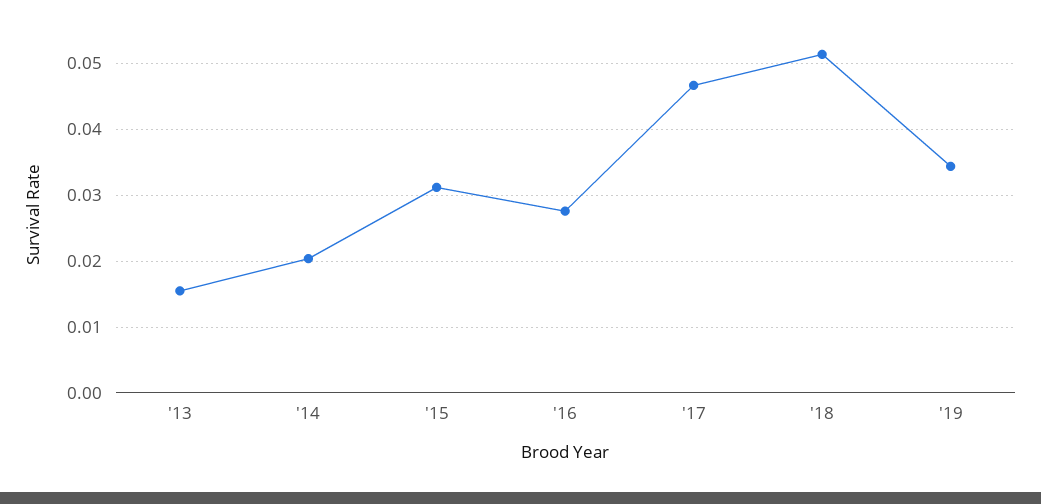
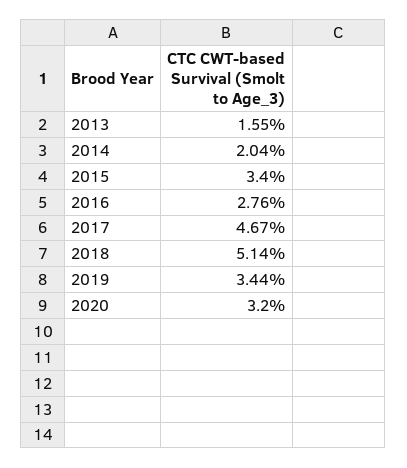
'15: 0.031 -> 0.034
2020: none -> 0.032

